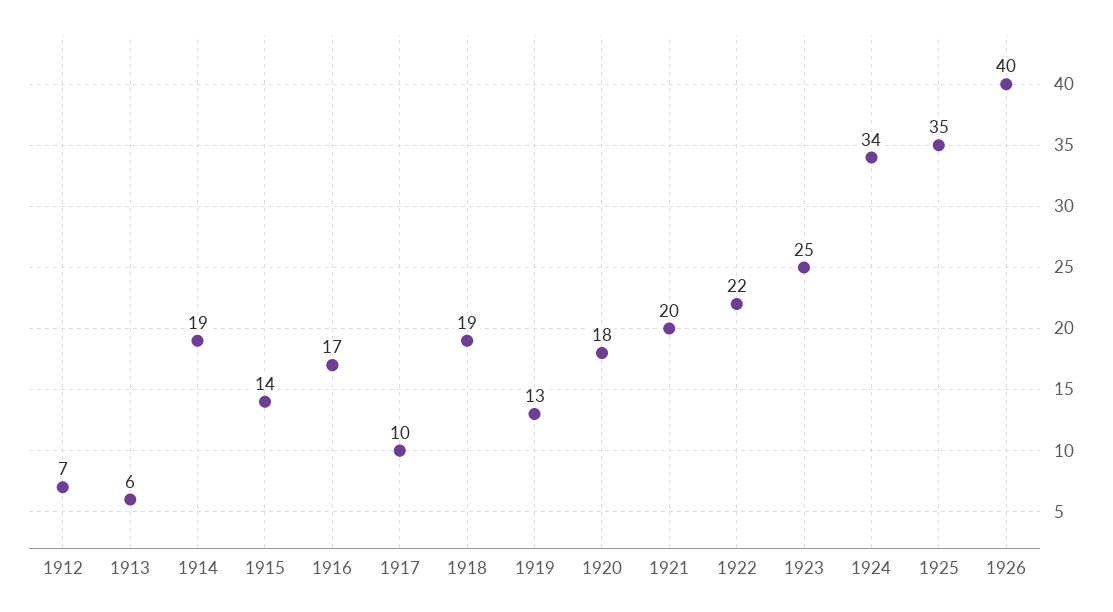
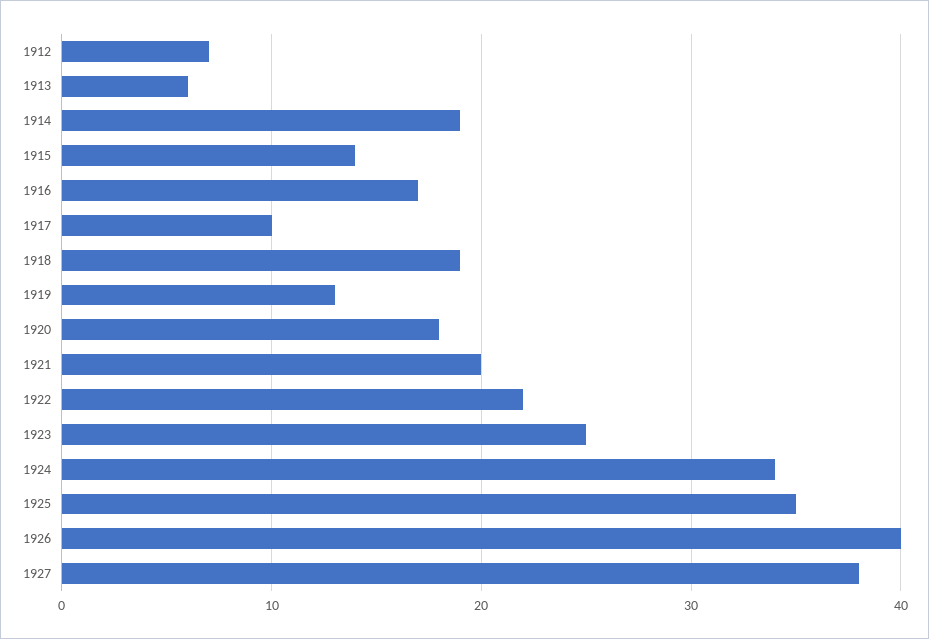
1927: none -> 38

